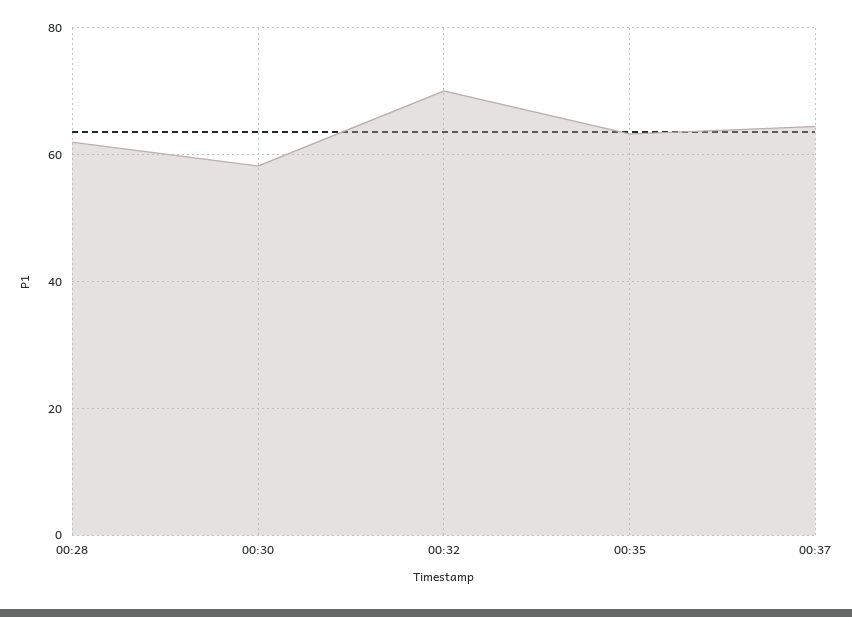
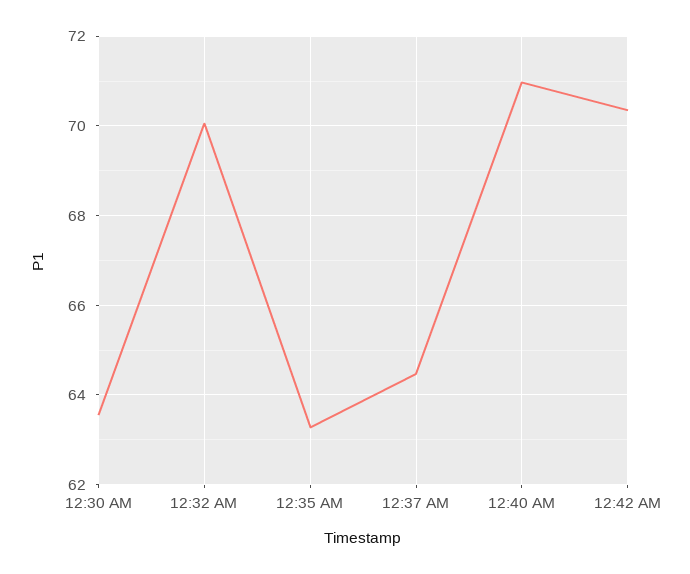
00:28: 62 -> none
00:30: 58 -> 63.6
12:40 AM: none -> 71
12:42 AM: none -> 70.4

